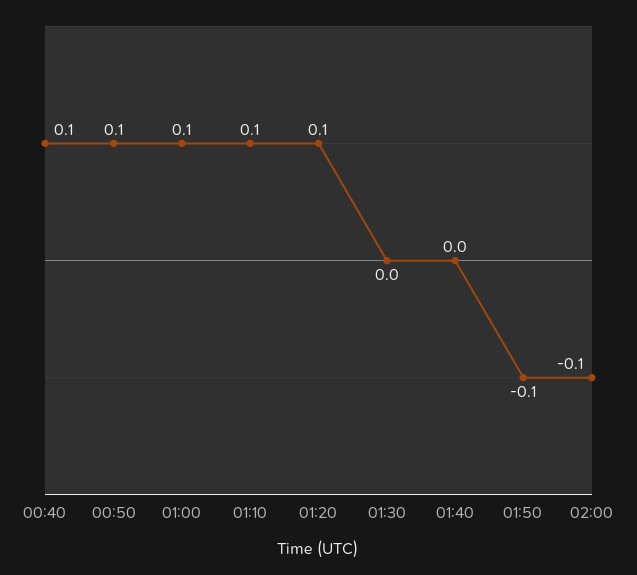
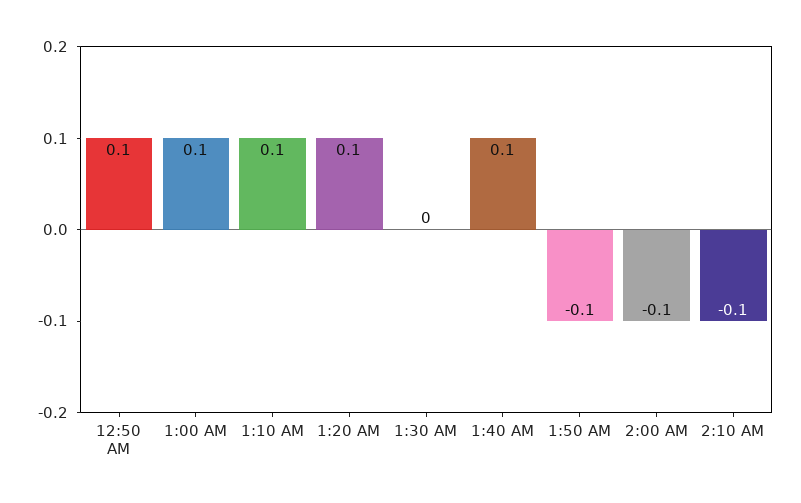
00:40: 0.1 -> none
01:40: 0 -> 0.1
2:10 AM: none -> -0.1

